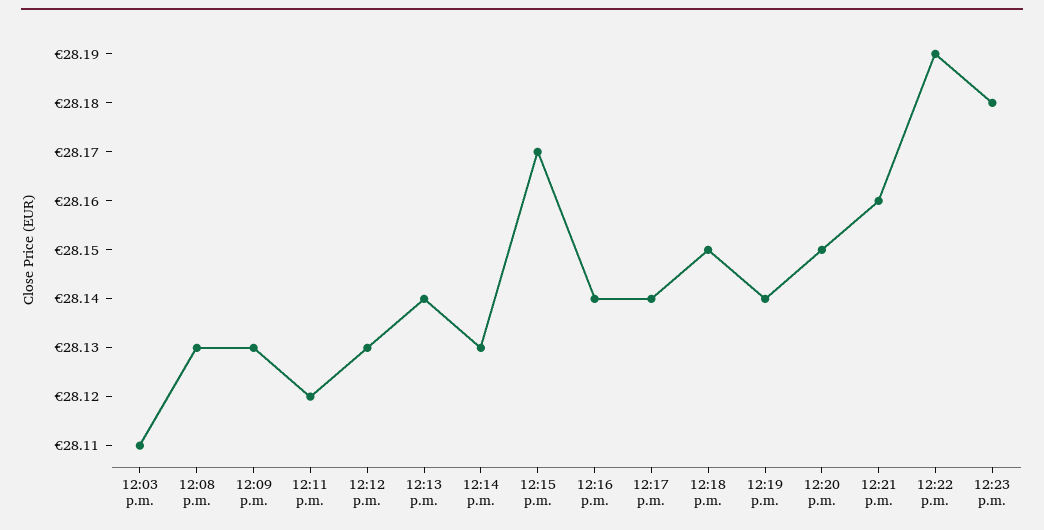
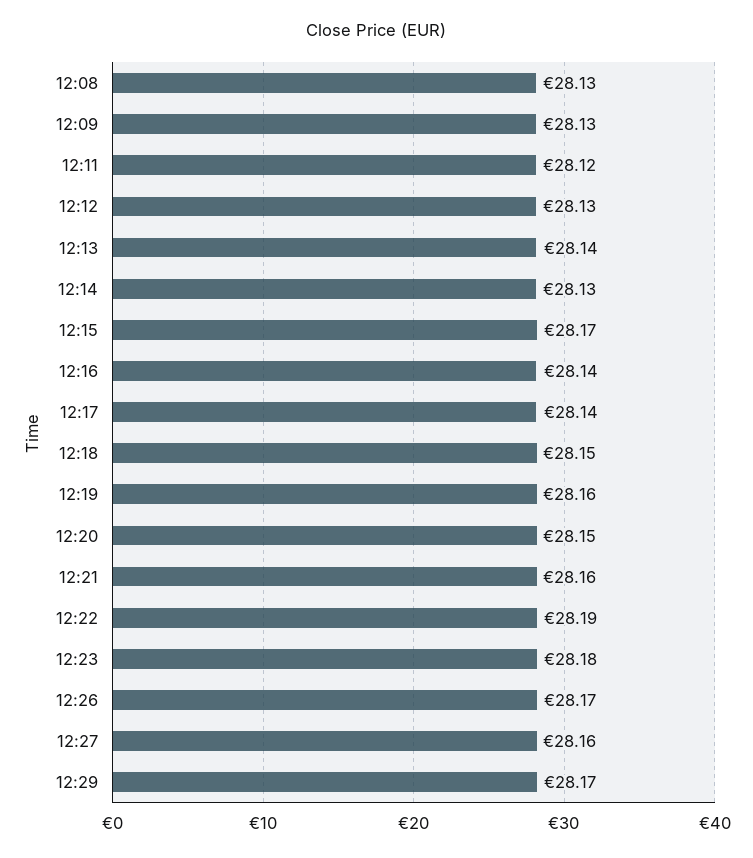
12:03 p.m.: 28.11 -> none
12:19 p.m.: 28.14 -> 28.16
12:26: none -> 28.17
12:27: none -> 28.16
12:29: none -> 28.17

